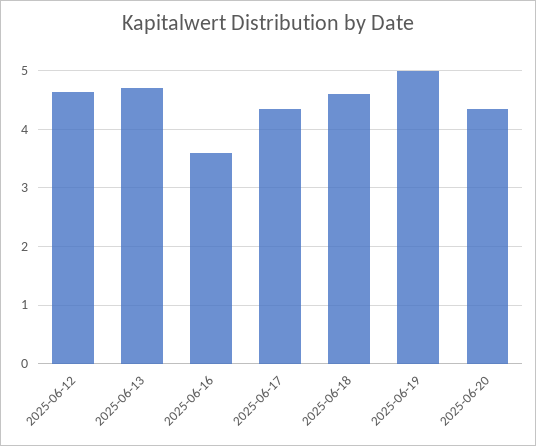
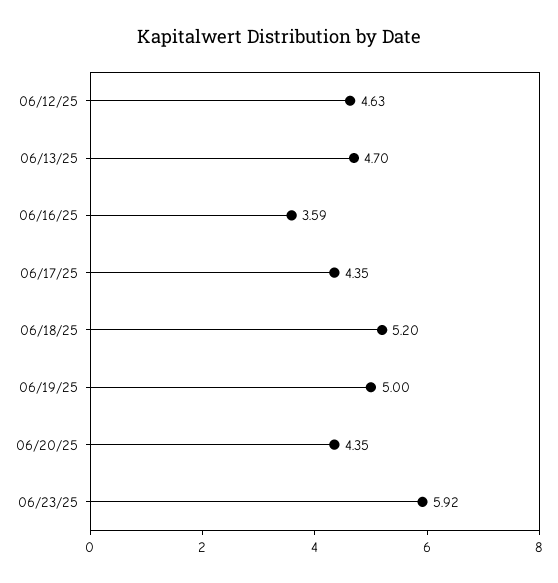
2025-06-18: 4.6 -> 5.2
06/23/25: none -> 5.92

